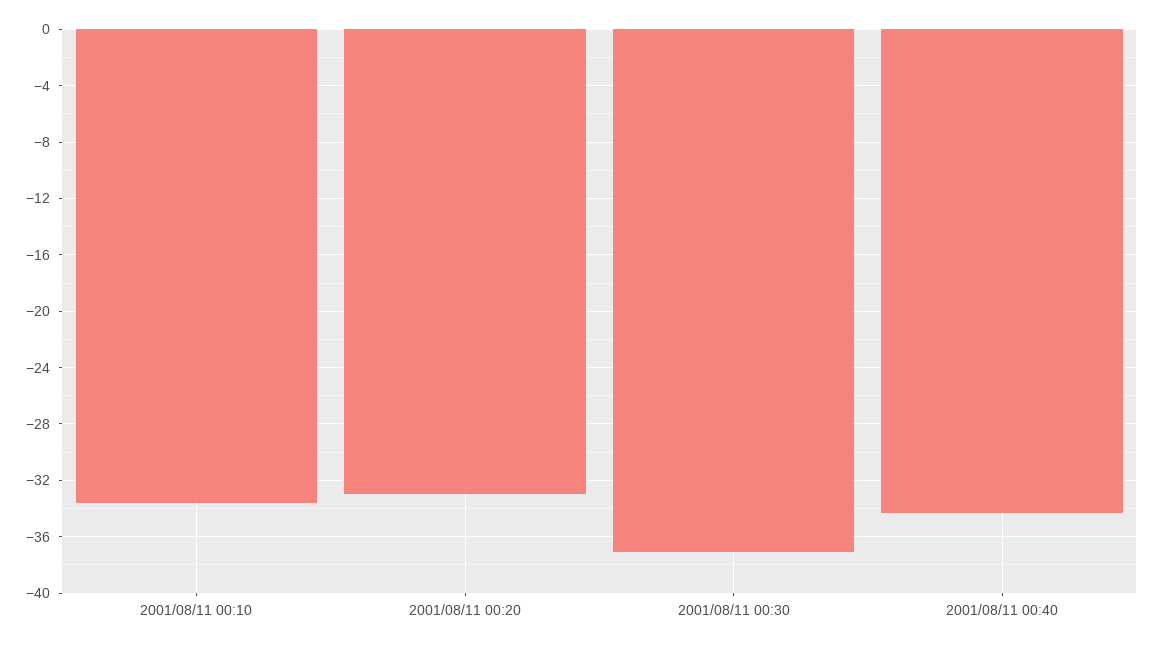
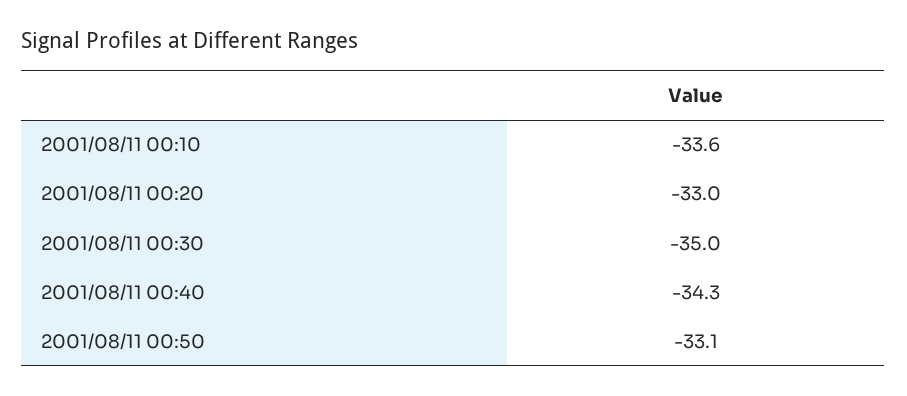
2001/08/11 00:30: -37 -> -35
2001/08/11 00:50: none -> -33.1

